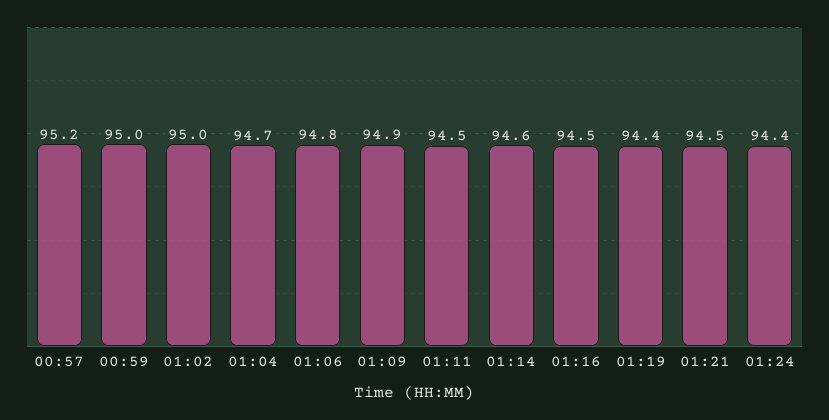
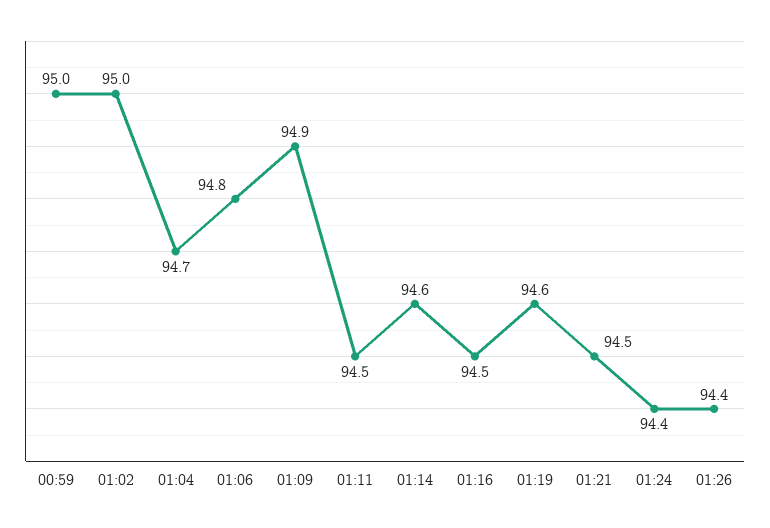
00:57: 95.2 -> none
01:19: 94.4 -> 94.6
01:26: none -> 94.4

